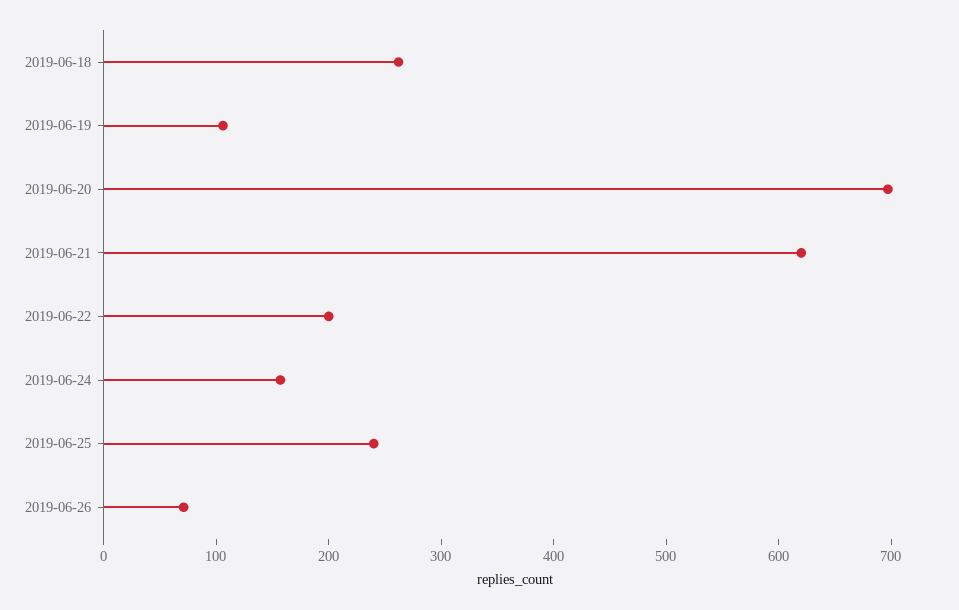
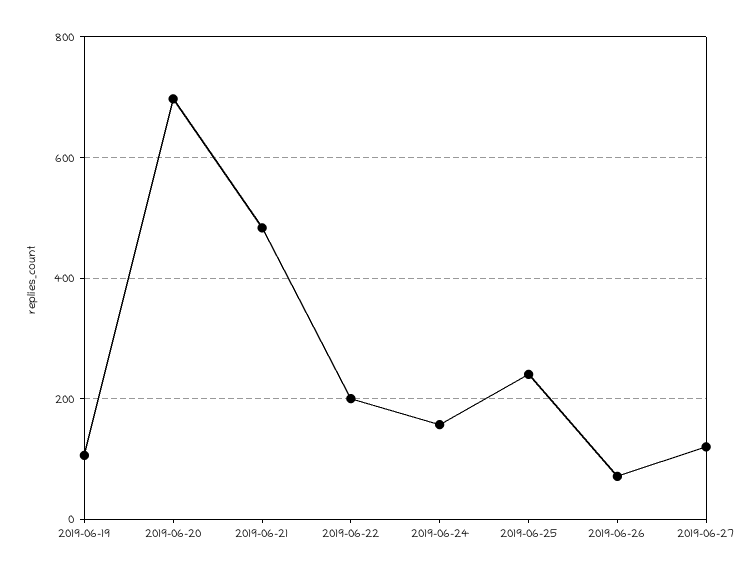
2019-06-18: 260 -> none
2019-06-21: 620 -> 480
2019-06-27: none -> 120

